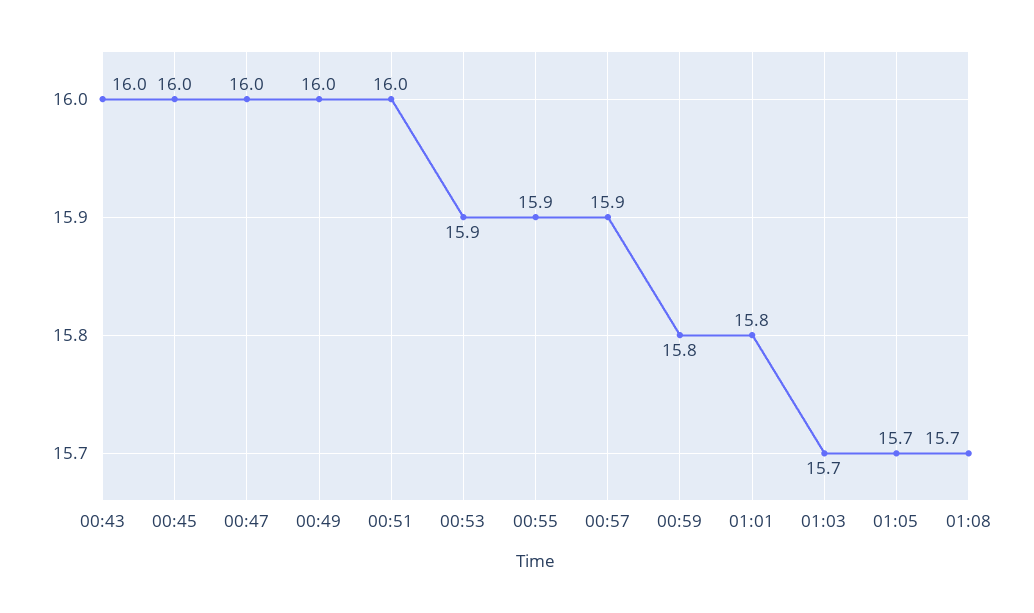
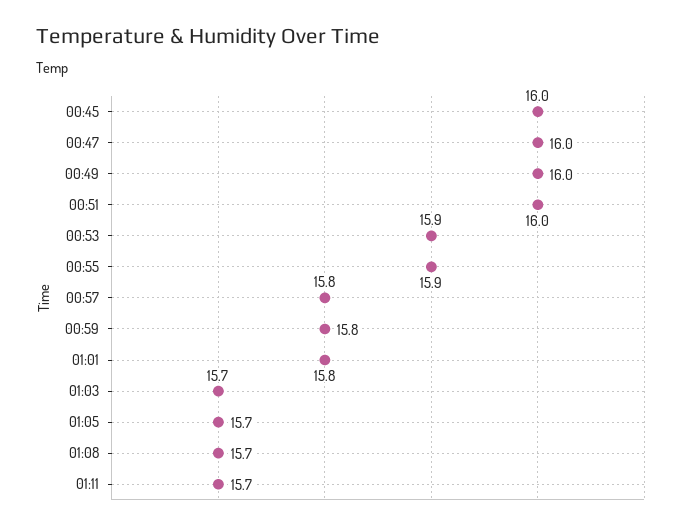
00:43: 16 -> none
00:57: 15.9 -> 15.8
01:11: none -> 15.7

